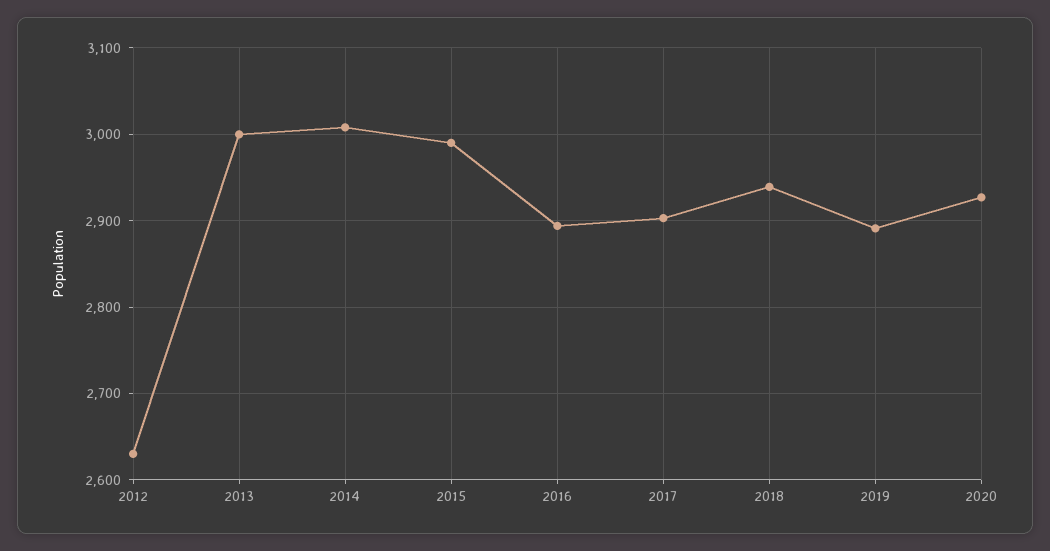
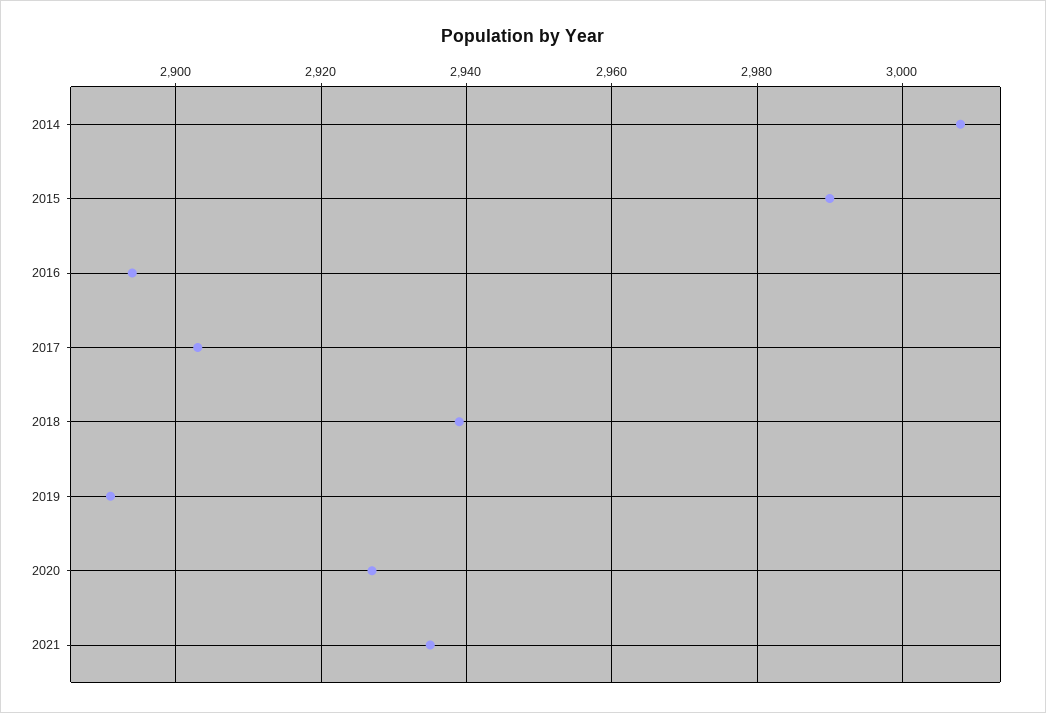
2012: 2630 -> none
2013: 3000 -> none
2021: none -> 2935

